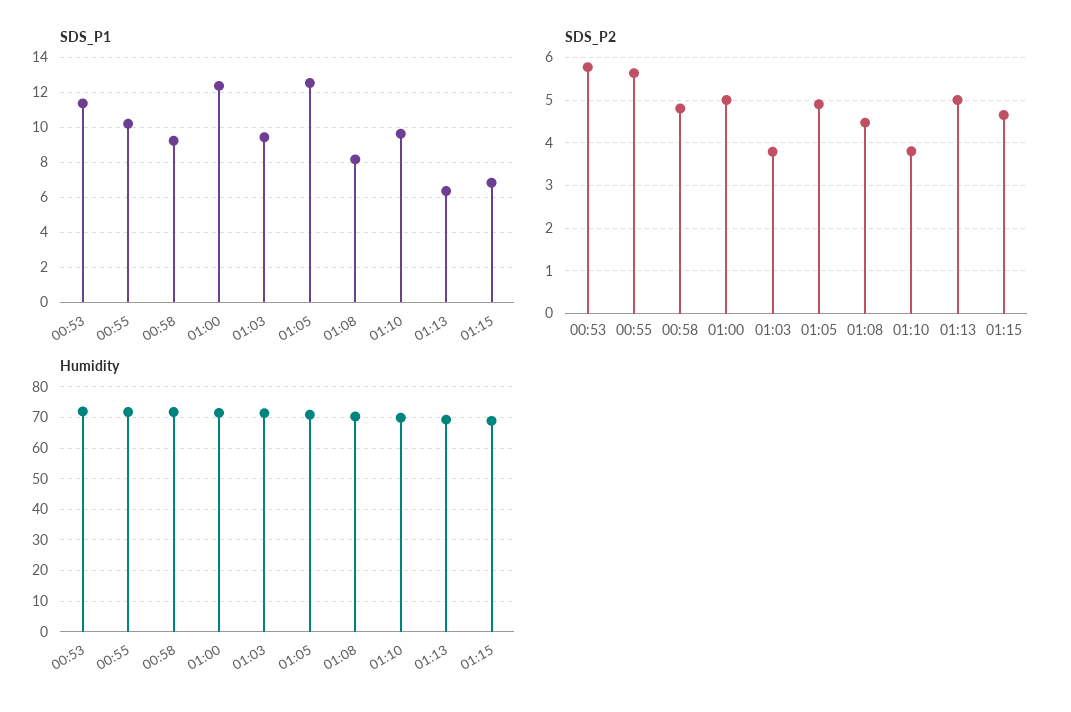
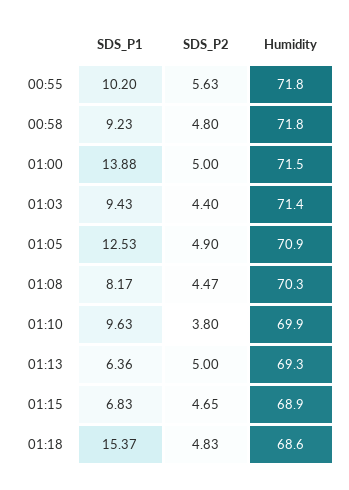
SDS_P1, 00:53: 11.5 -> none
SDS_P1, 01:00: 12.5 -> 13.88
SDS_P2, 00:53: 5.8 -> none
SDS_P2, 01:03: 3.8 -> 4.4
Humidity, 00:53: 72 -> none
SDS_P1, 01:18: none -> 15.37
SDS_P2, 01:18: none -> 4.83
Humidity, 01:18: none -> 68.6

